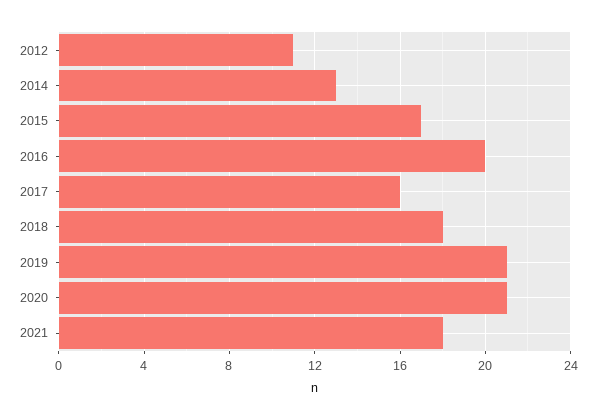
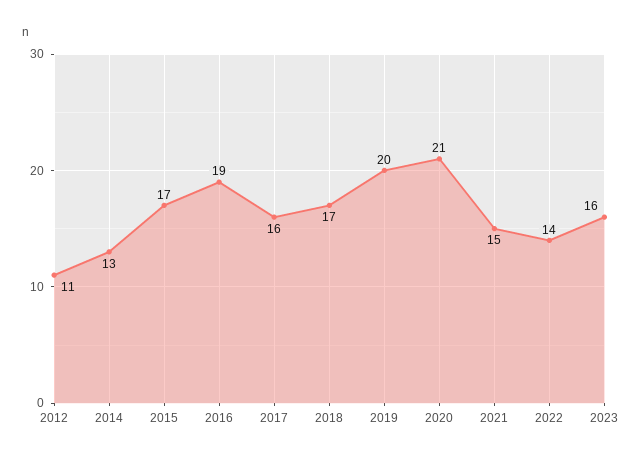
2016: 20 -> 19
2018: 18 -> 17
2019: 21 -> 20
2021: 18 -> 15
2022: none -> 14
2023: none -> 16

